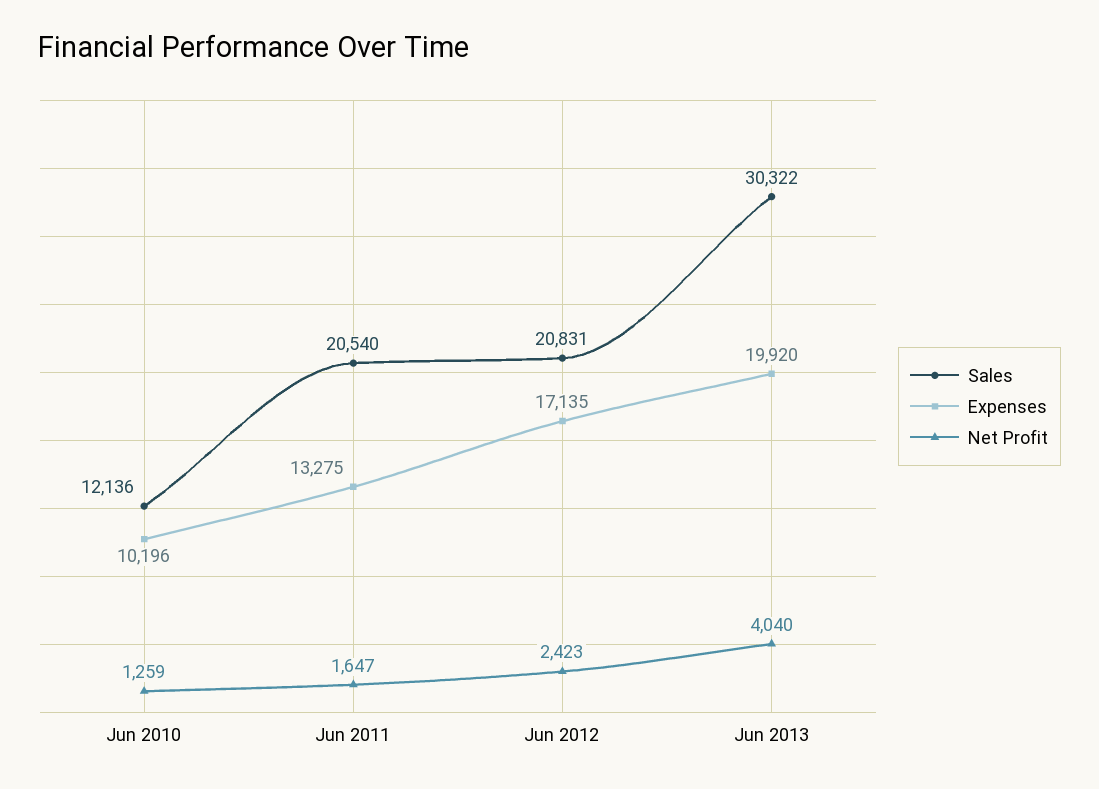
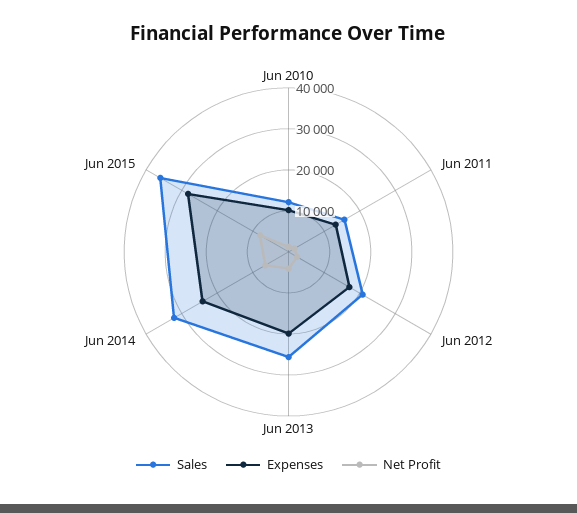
Sales, Jun 2011: 20540 -> 16000
Sales, Jun 2013: 30322 -> 26000
Sales, Jun 2014: none -> 32000
Expenses, Jun 2014: none -> 24000
Net Profit, Jun 2014: none -> 6000
Sales, Jun 2015: none -> 36000
Expenses, Jun 2015: none -> 28000
Net Profit, Jun 2015: none -> 8000

